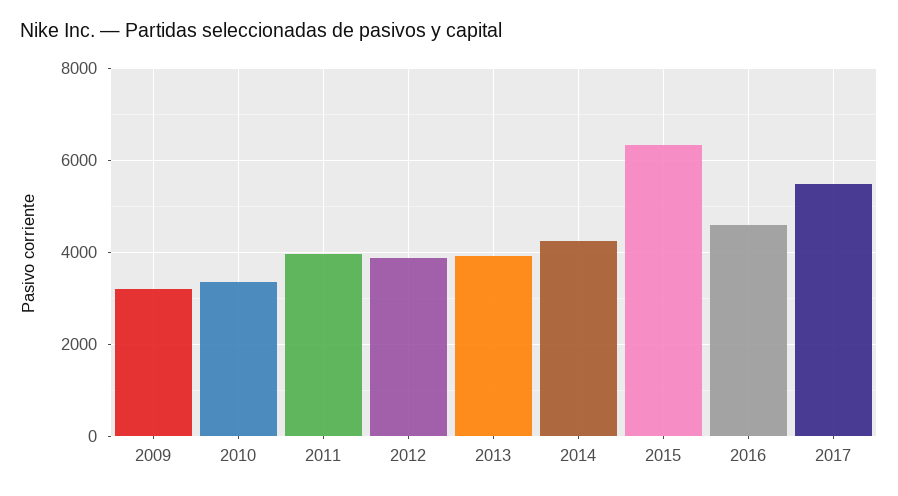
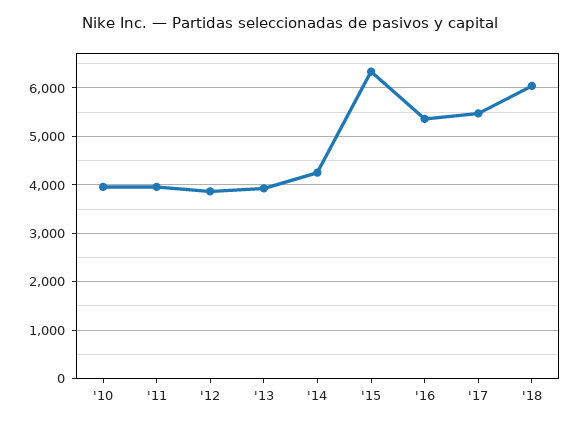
2009: 3200 -> none
2010: 3400 -> 4000
2016: 4600 -> 5400
'18: none -> 6000

